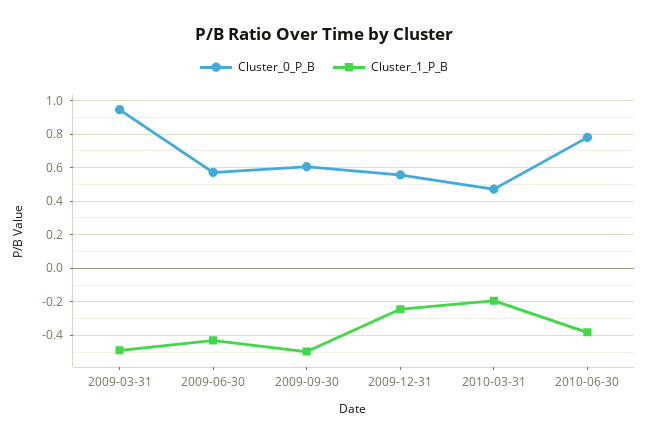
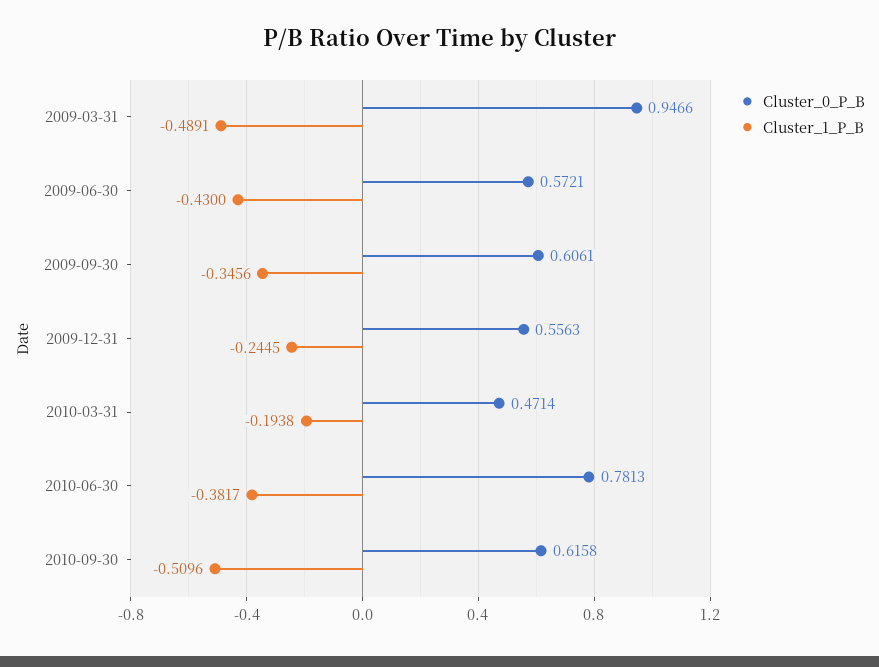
Cluster_1_P_B, 2009-09-30: -0.5 -> -0.3456
Cluster_0_P_B, 2010-09-30: none -> 0.6158
Cluster_1_P_B, 2010-09-30: none -> -0.5096

